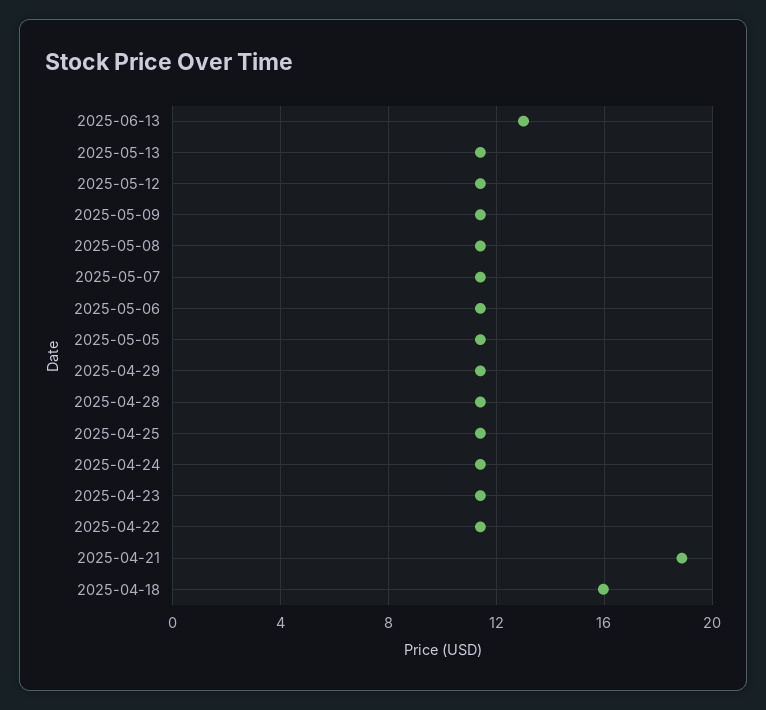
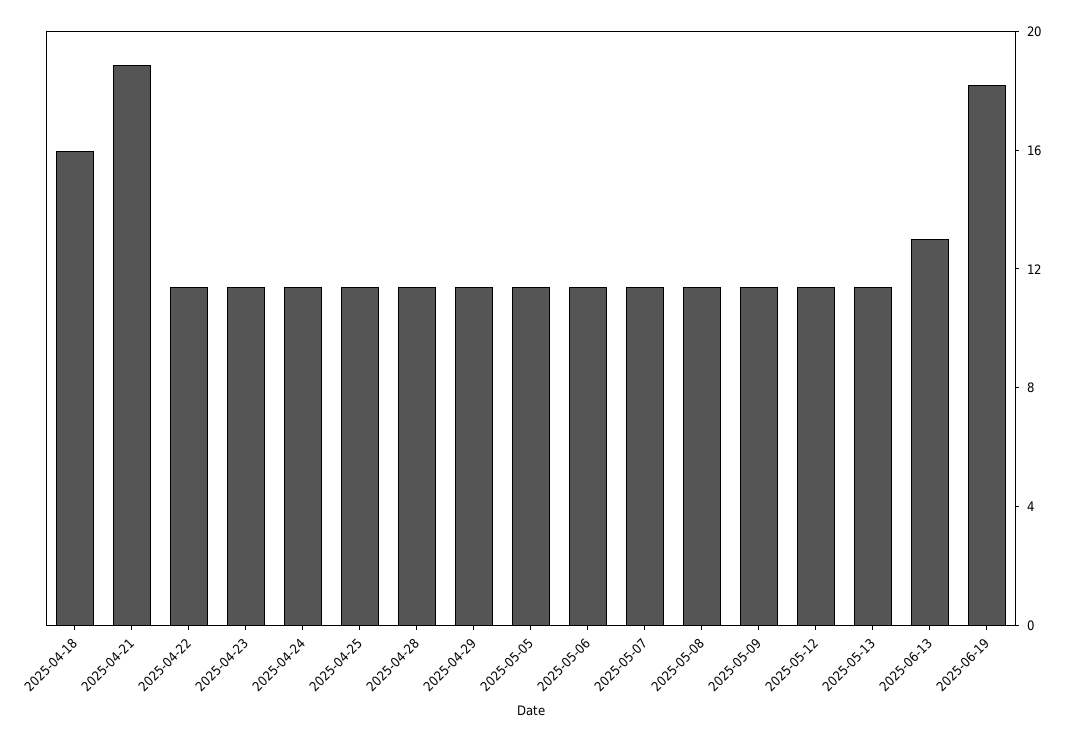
2025-06-19: none -> 18

